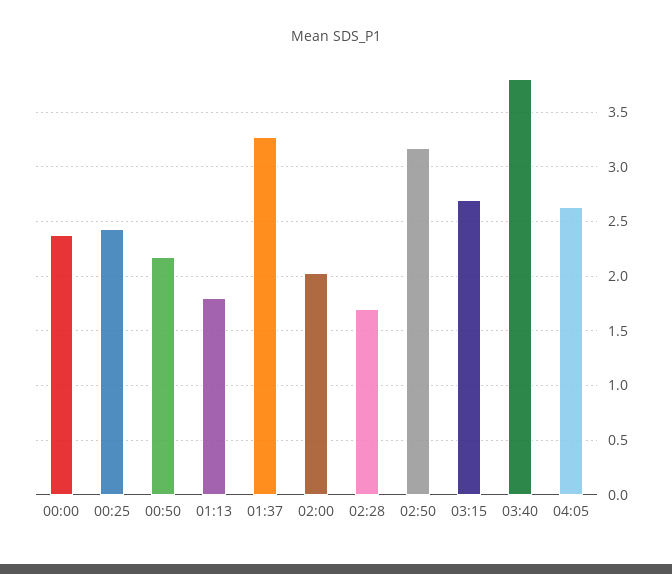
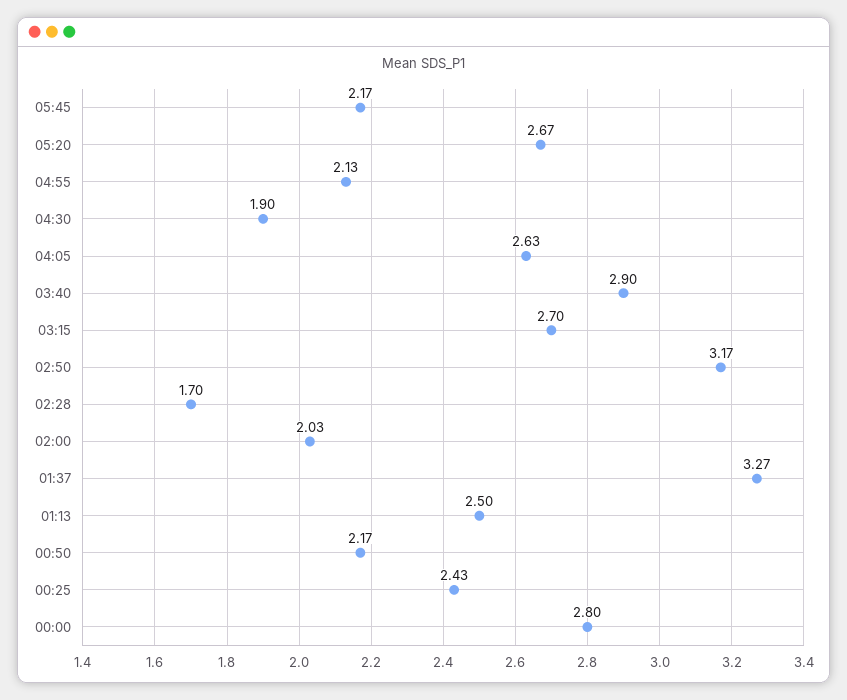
00:00: 2.4 -> 2.8
01:13: 1.8 -> 2.5
03:40: 3.8 -> 2.9
05:45: none -> 2.17
05:20: none -> 2.67
04:55: none -> 2.13
04:30: none -> 1.9

